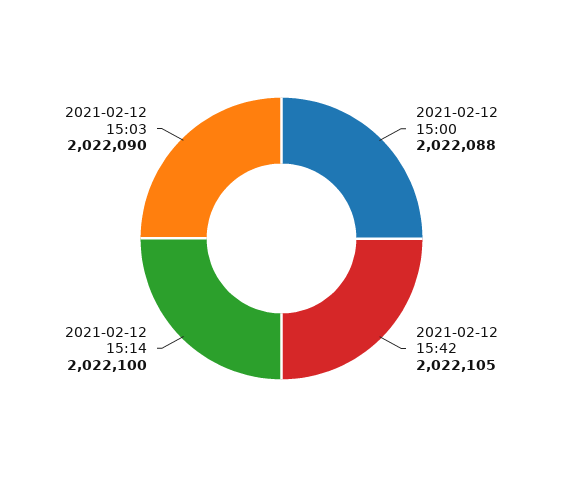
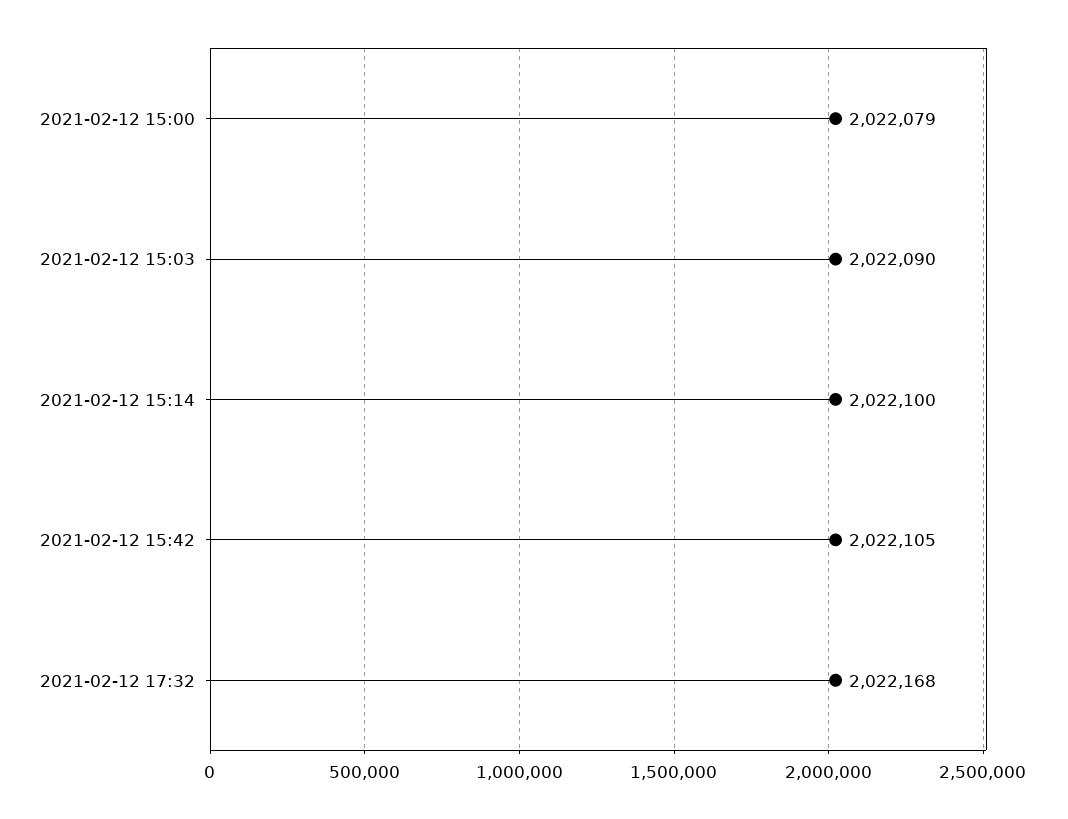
2021-02-12 15:00: 2022088 -> 2022079
2021-02-12 17:32: none -> 2022168

